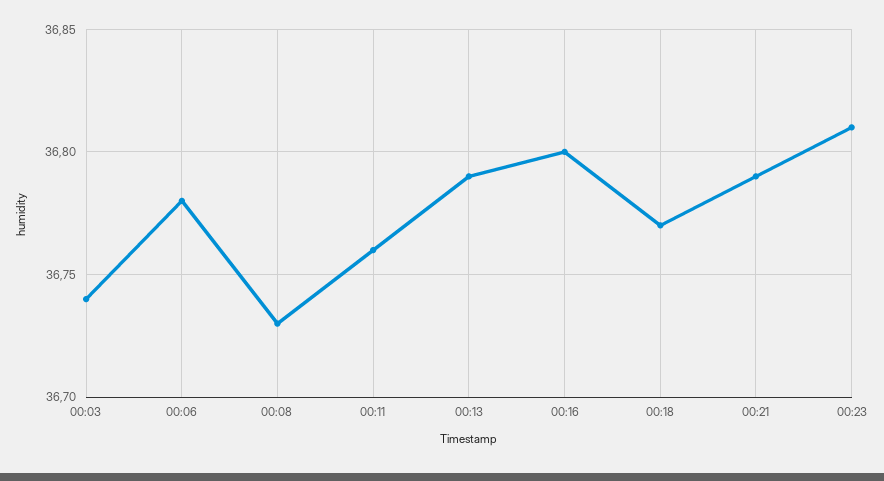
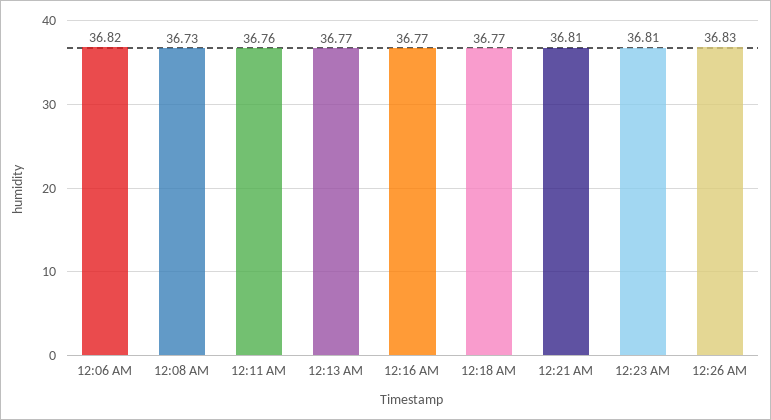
00:03: 36.74 -> none
00:06: 36.78 -> 36.82
00:13: 36.79 -> 36.77
00:16: 36.8 -> 36.77
00:21: 36.79 -> 36.81
12:26 AM: none -> 36.83

